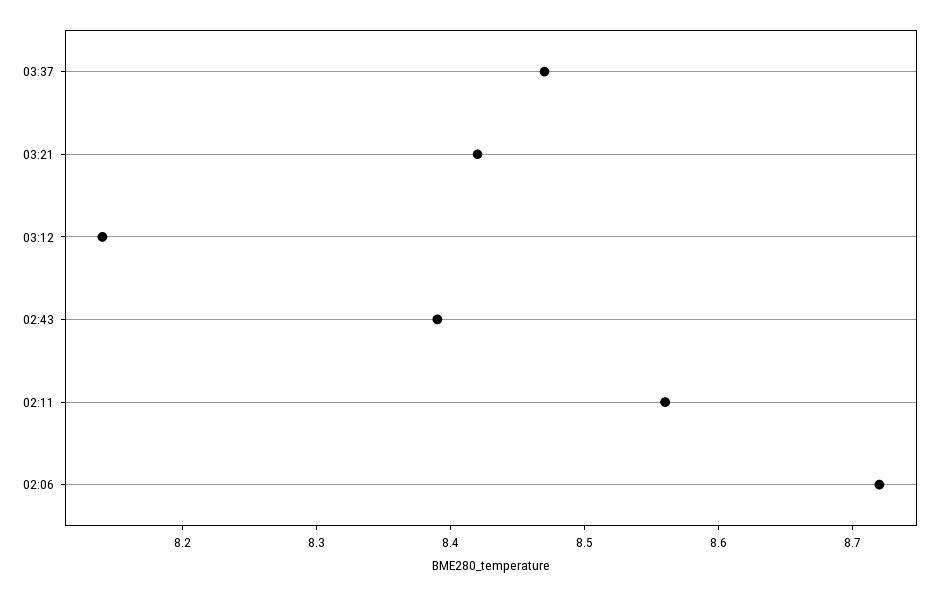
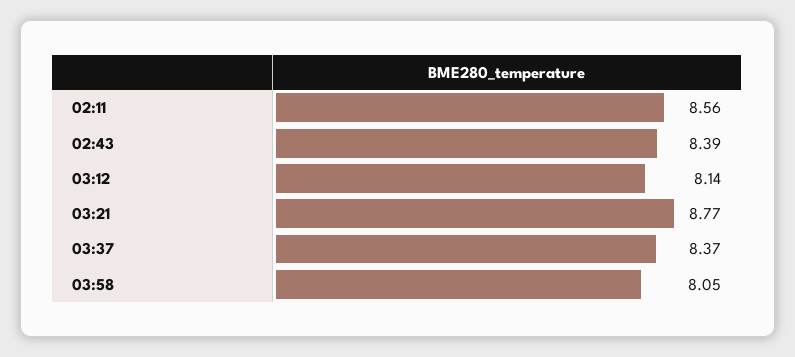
03:37: 8.47 -> 8.37
03:21: 8.42 -> 8.77
02:06: 8.72 -> none
03:58: none -> 8.05

